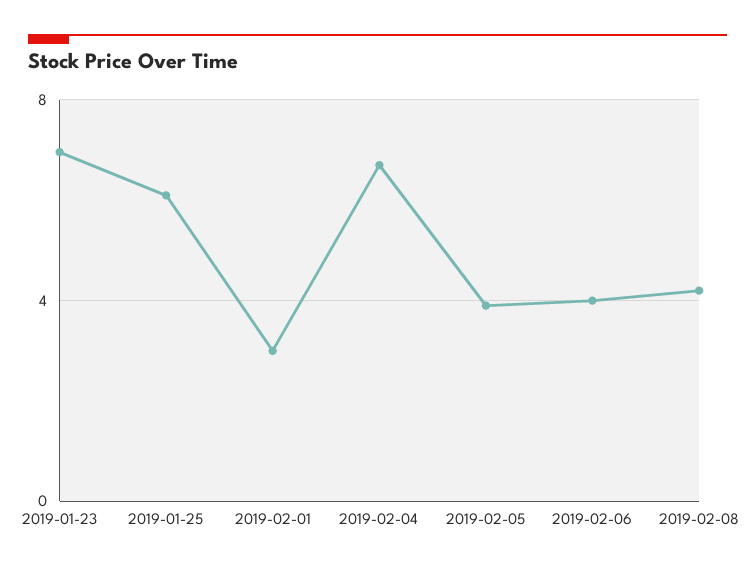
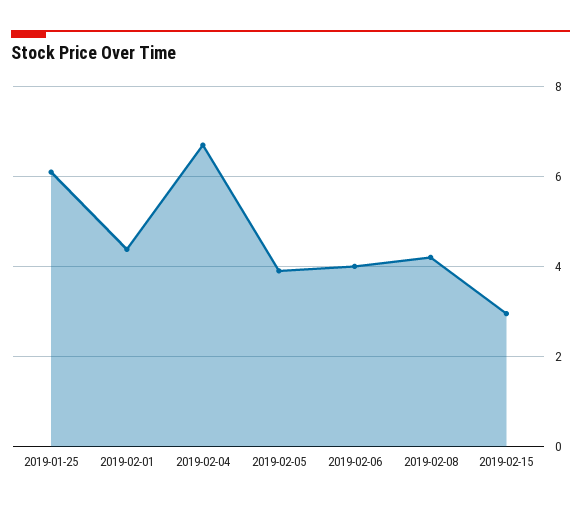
2019-01-23: 7 -> none
2019-02-01: 3 -> 4.4
2019-02-15: none -> 3

